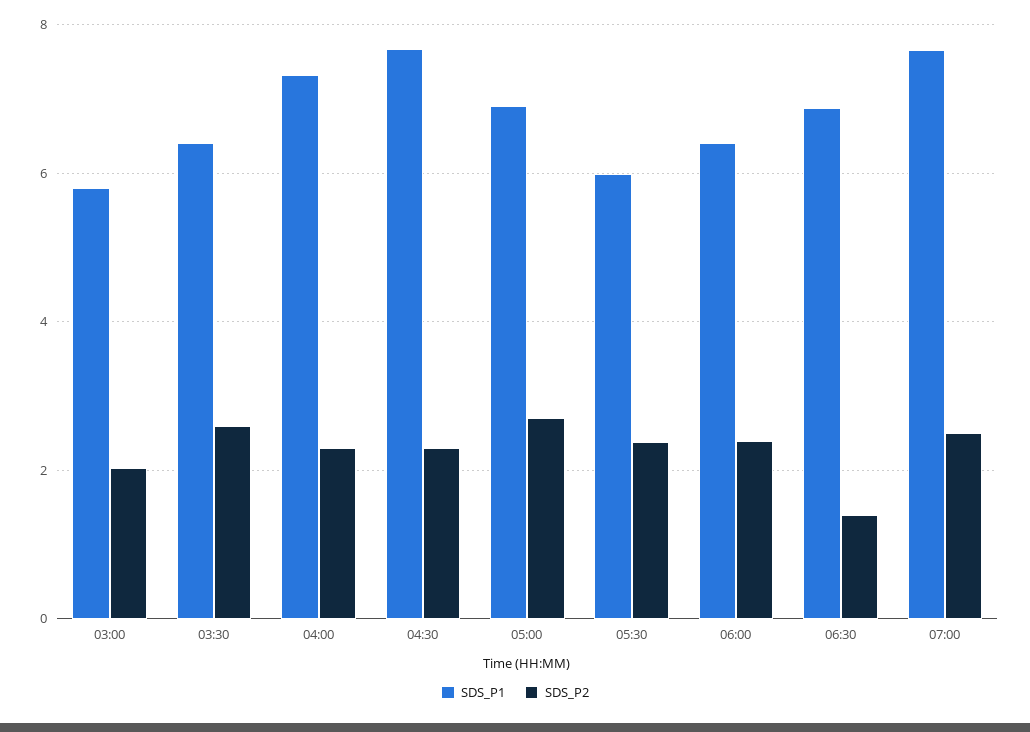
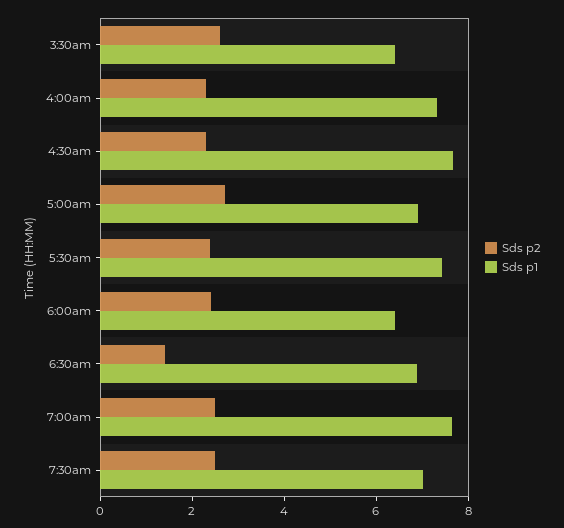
SDS_P1, 03:00: 5.8 -> none
SDS_P2, 03:00: 2 -> none
SDS_P1, 05:30: 6 -> 7.5
SDS_P2, 7:30am: none -> 2.5
SDS_P1, 7:30am: none -> 7

